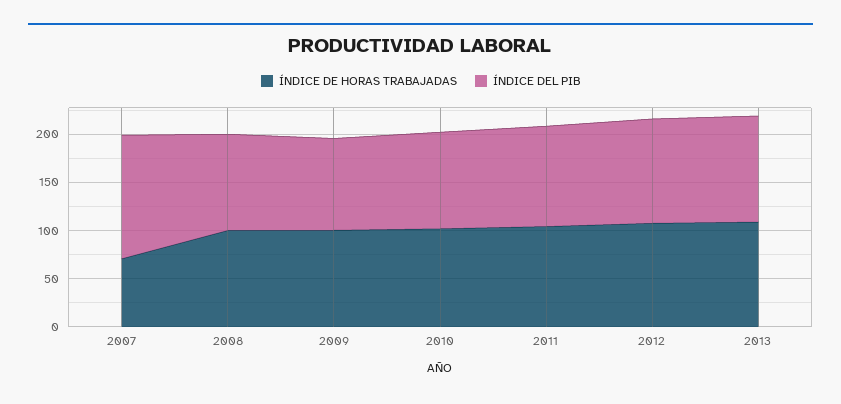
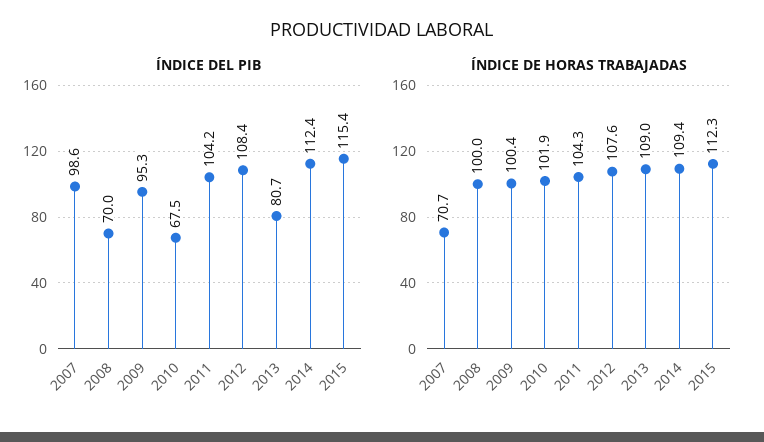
ÍNDICE DEL PIB, 2007: 130 -> 98.6
ÍNDICE DEL PIB, 2008: 100 -> 70
ÍNDICE DEL PIB, 2010: 100 -> 67.5
ÍNDICE DEL PIB, 2013: 110 -> 80.7
ÍNDICE DEL PIB, 2014: none -> 112.4
ÍNDICE DEL PIB, 2015: none -> 115.4
ÍNDICE DE HORAS TRABAJADAS, 2014: none -> 109.4
ÍNDICE DE HORAS TRABAJADAS, 2015: none -> 112.3

